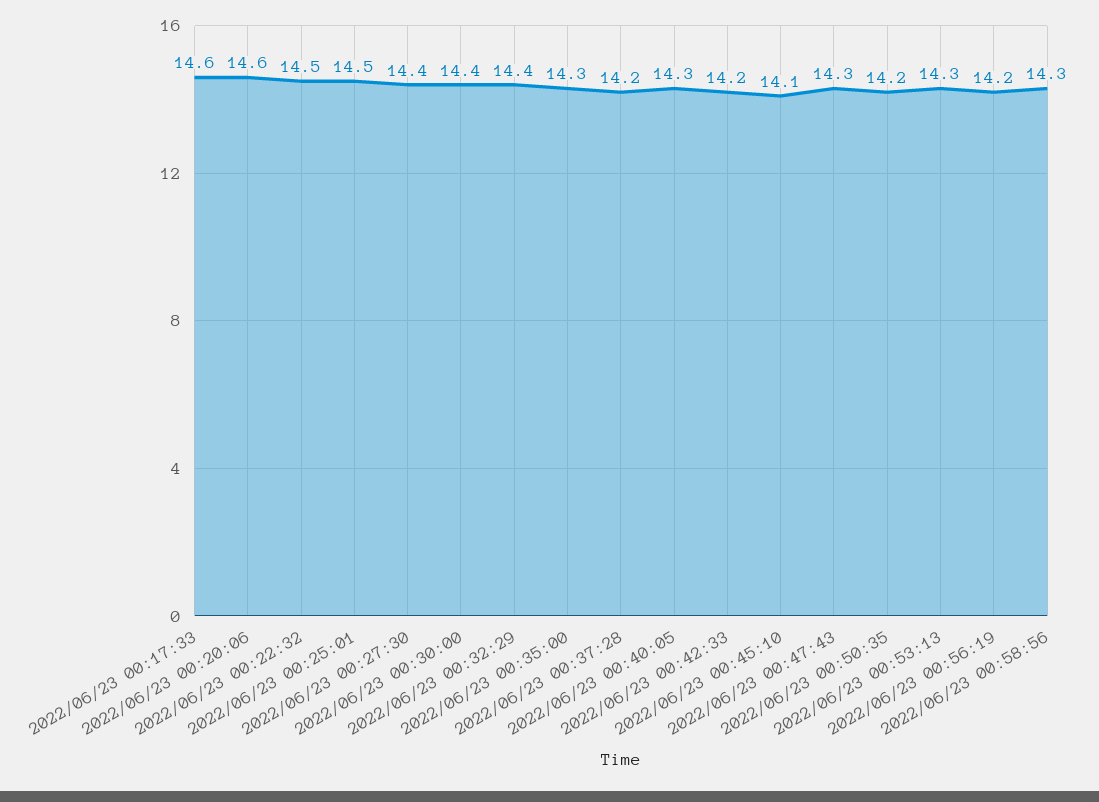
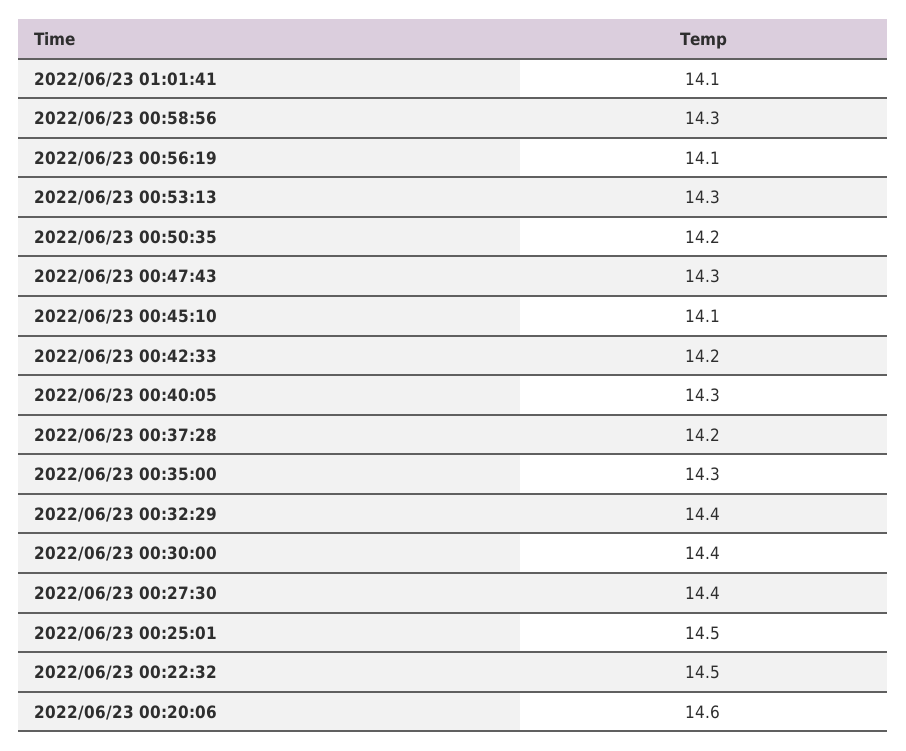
2022/06/23 00:17:33: 14.6 -> none
2022/06/23 00:56:19: 14.2 -> 14.1
2022/06/23 01:01:41: none -> 14.1

